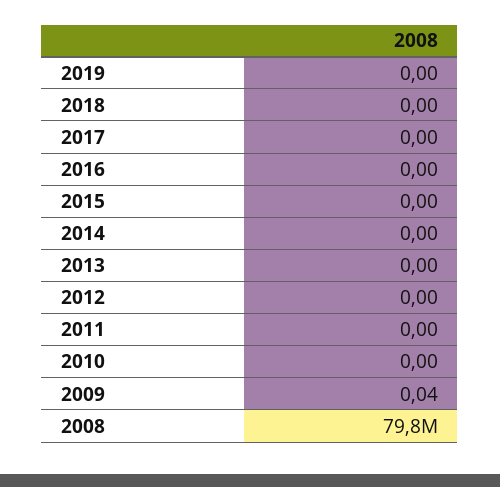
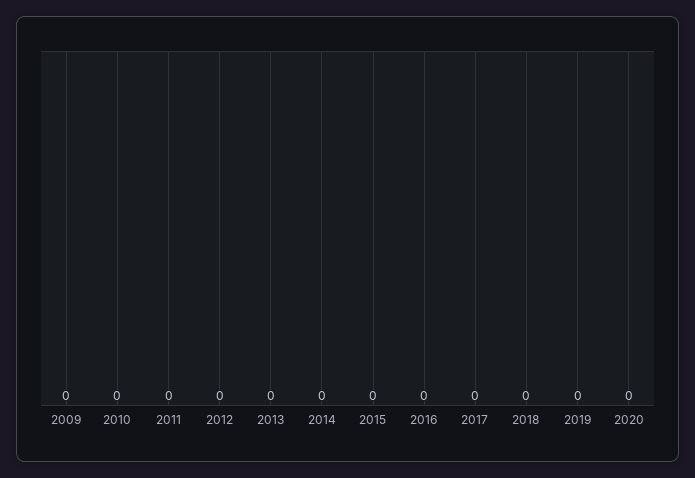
2009: 0.04 -> 0
2008: 79800000 -> none
2020: none -> 0

